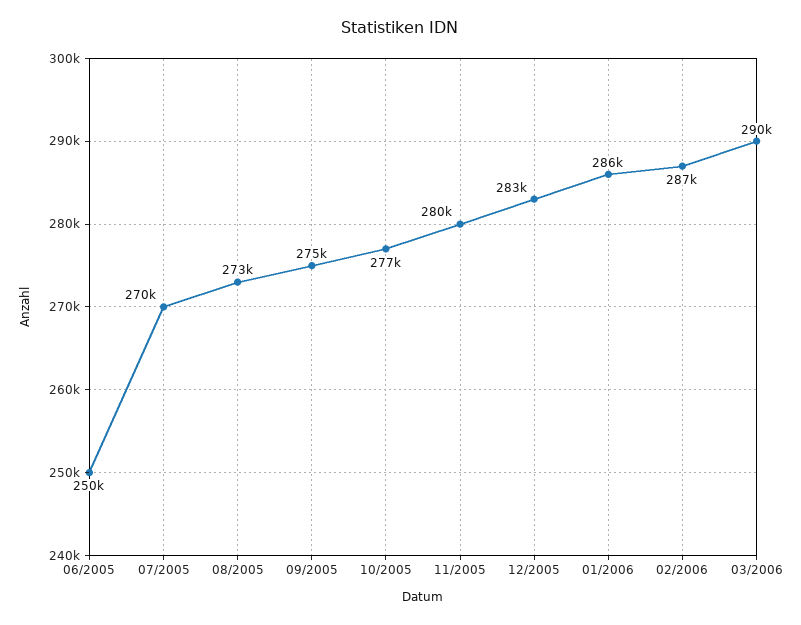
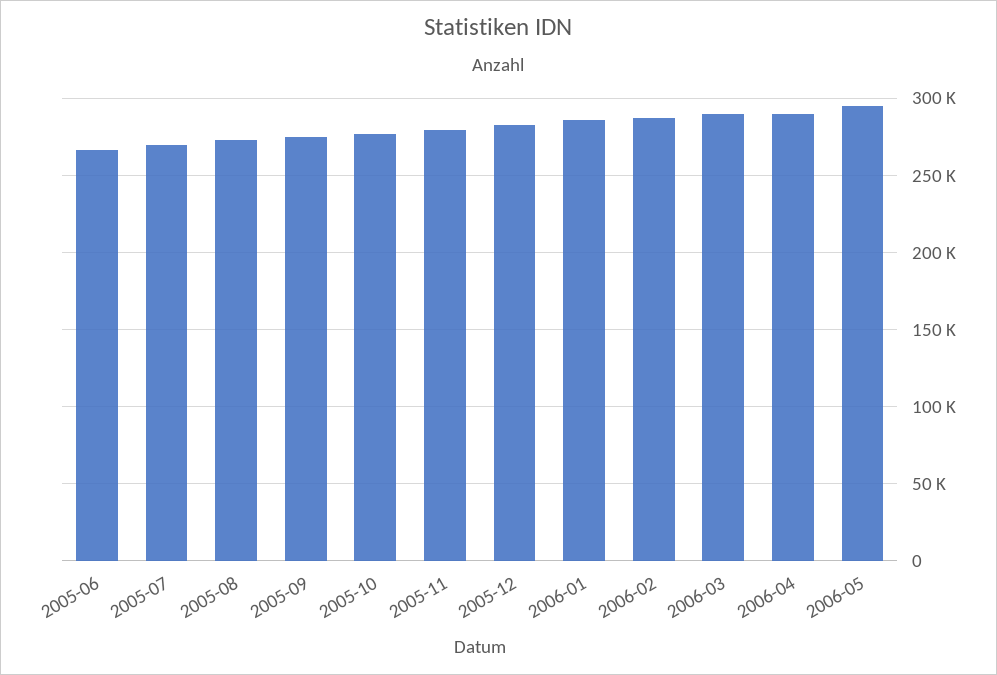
06/2005: 250000 -> 265000
2006-04: none -> 290000
2006-05: none -> 295000

